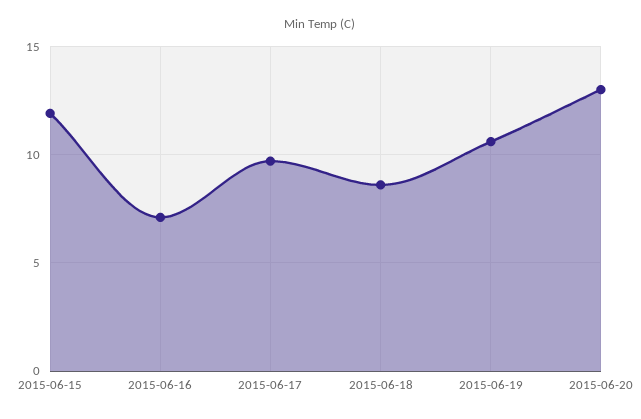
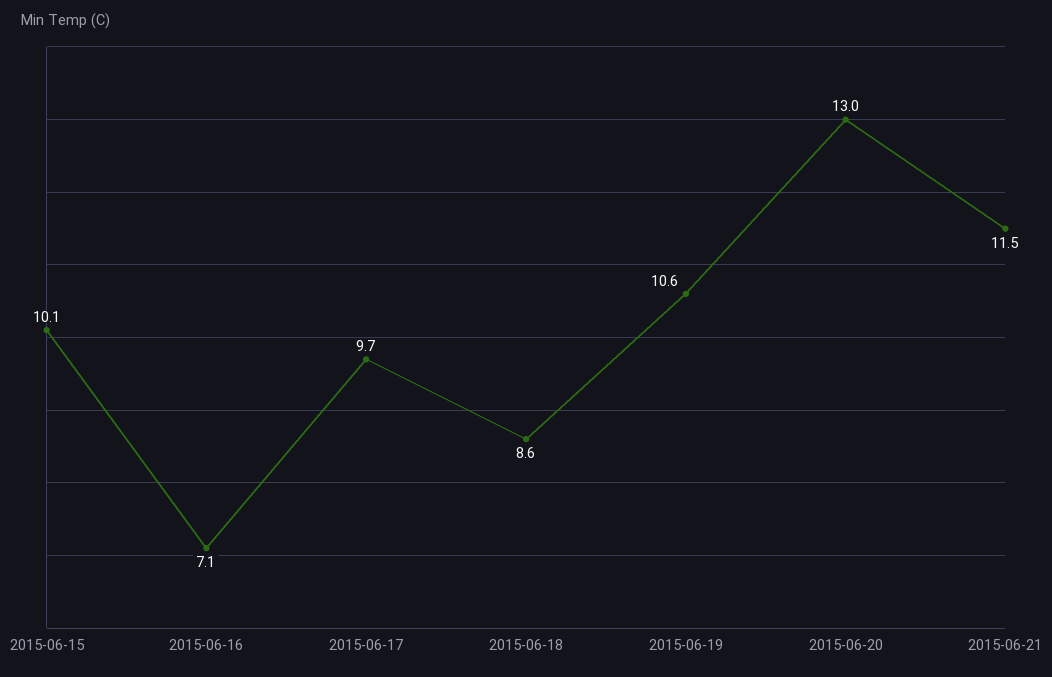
2015-06-15: 12 -> 10.1
2015-06-21: none -> 11.5

